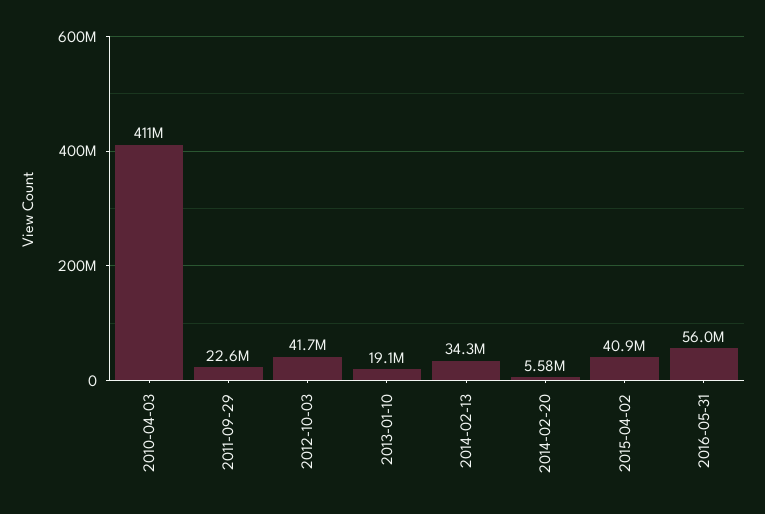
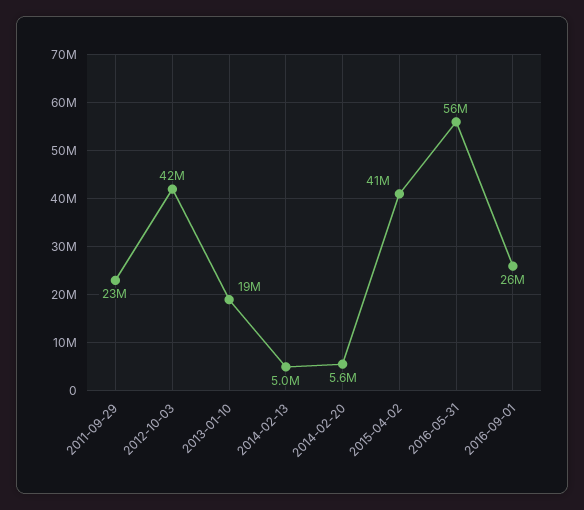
2010-04-03: 411000000 -> none
2014-02-13: 34300000 -> 5000000
2016-09-01: none -> 26000000

